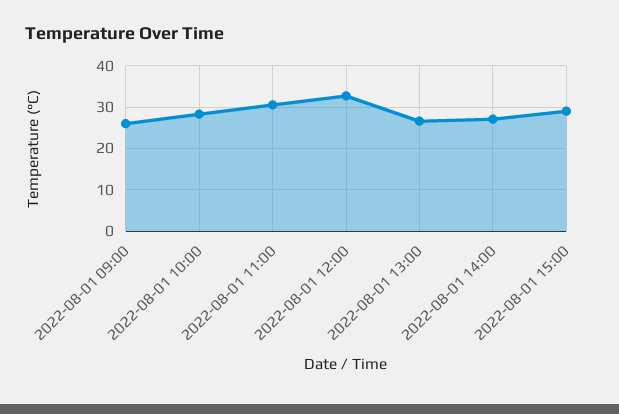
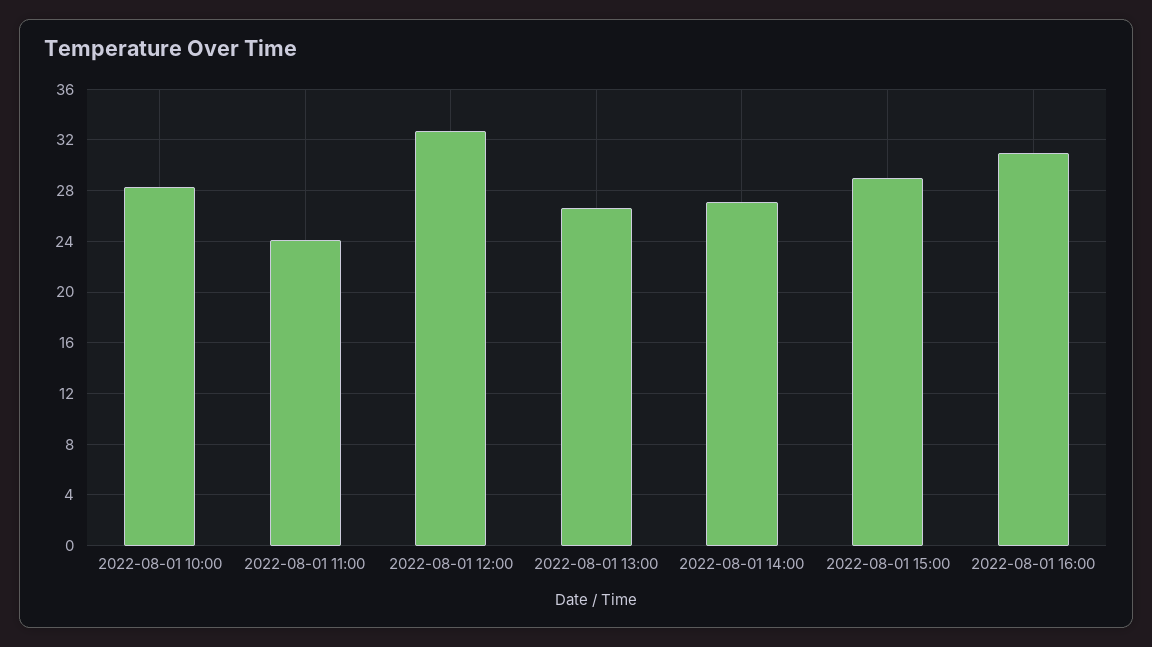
2022-08-01 09:00: 26 -> none
2022-08-01 11:00: 30 -> 24
2022-08-01 16:00: none -> 31

